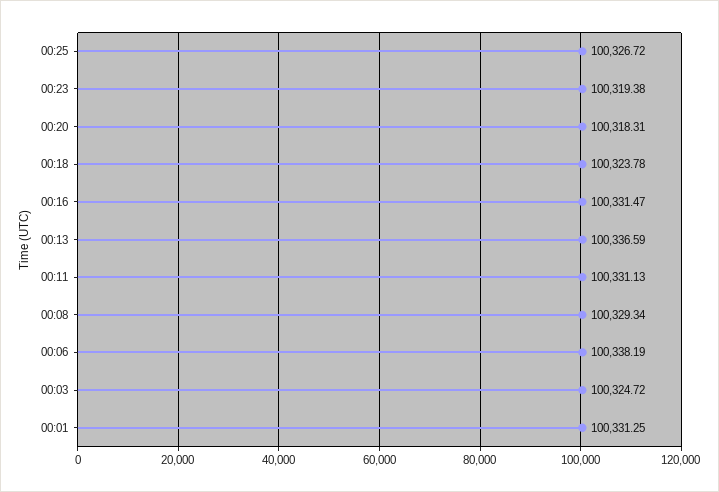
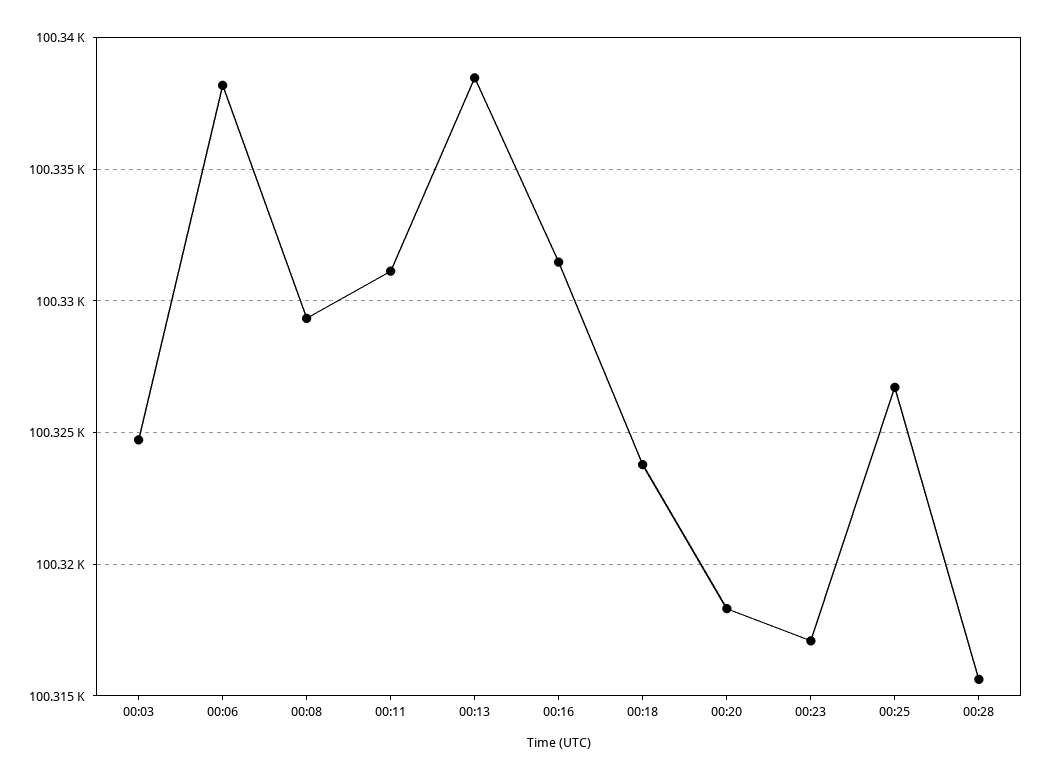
00:23: 100319.38 -> 100317
00:13: 100336.59 -> 100338.5
00:01: 100331.25 -> none
00:28: none -> 100315.5

